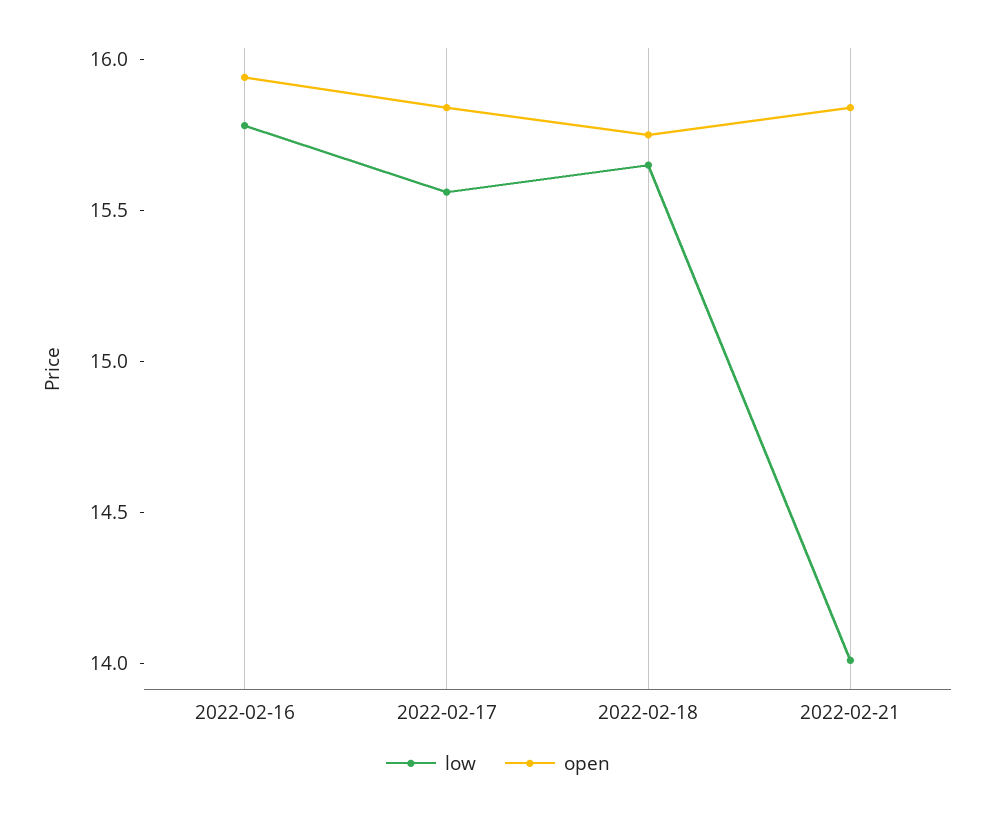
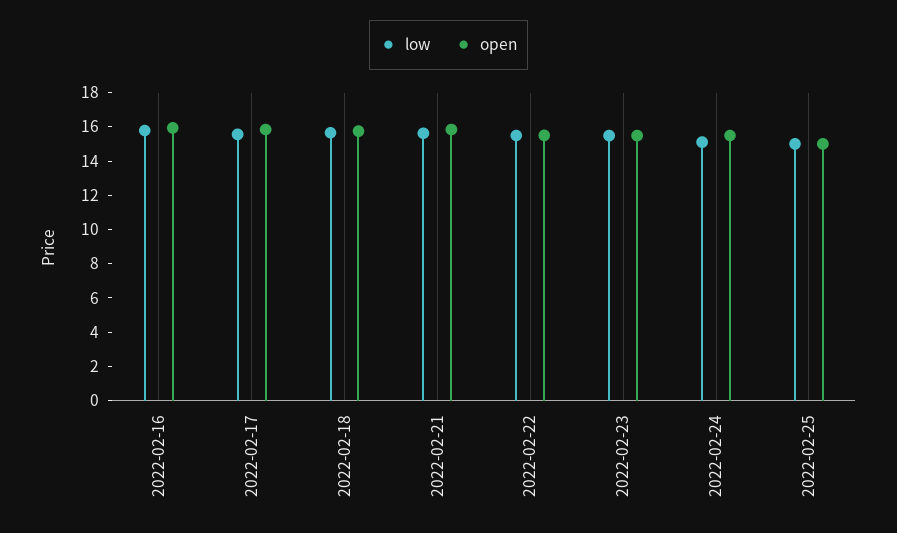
low, 2022-02-21: 14 -> 15.5
low, 2022-02-22: none -> 15.5
open, 2022-02-22: none -> 15.5
low, 2022-02-23: none -> 15.5
open, 2022-02-23: none -> 15.5
low, 2022-02-24: none -> 15
open, 2022-02-24: none -> 15.5
low, 2022-02-25: none -> 15
open, 2022-02-25: none -> 15

